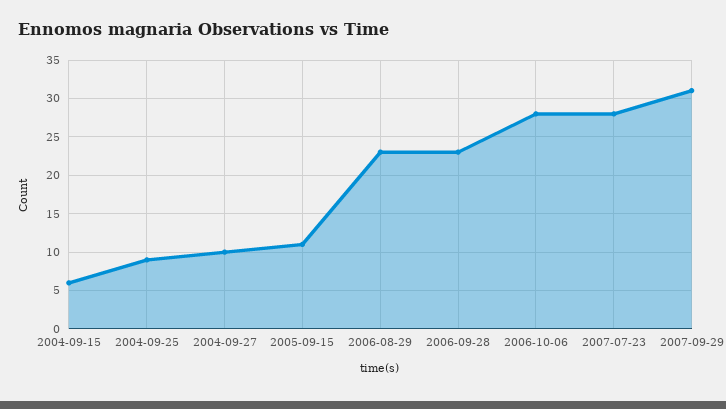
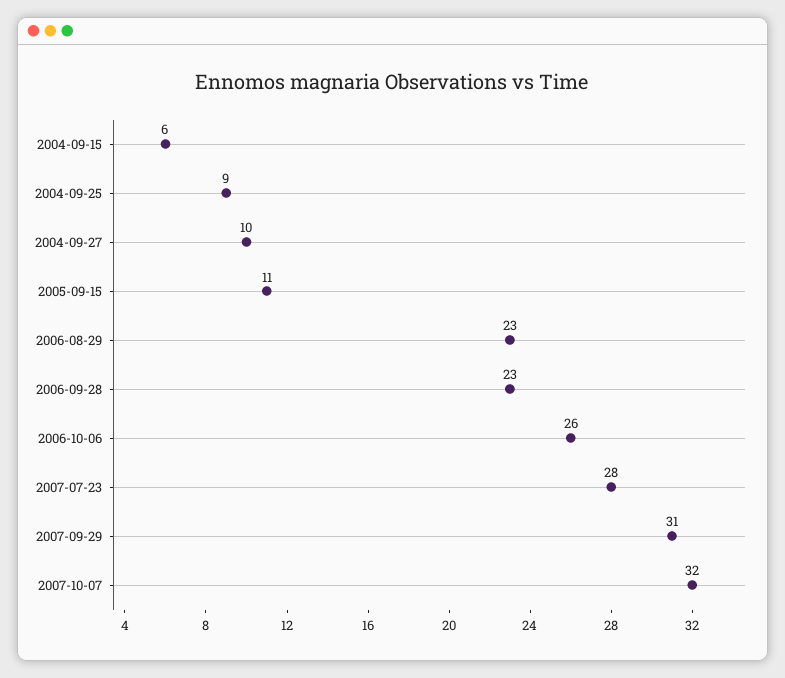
2006-10-06: 28 -> 26
2007-10-07: none -> 32

